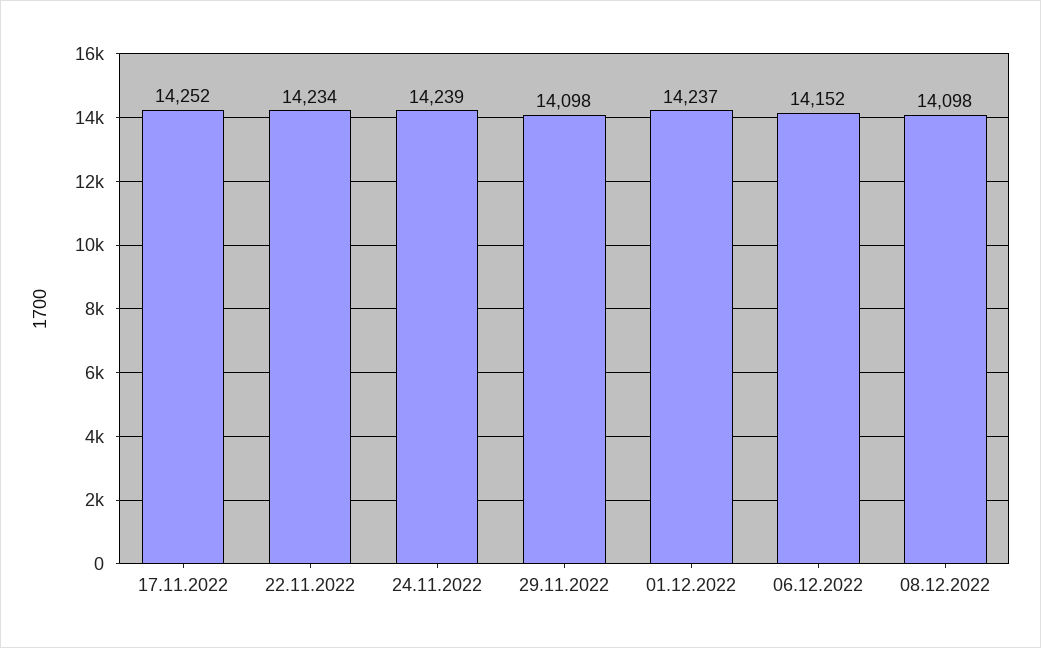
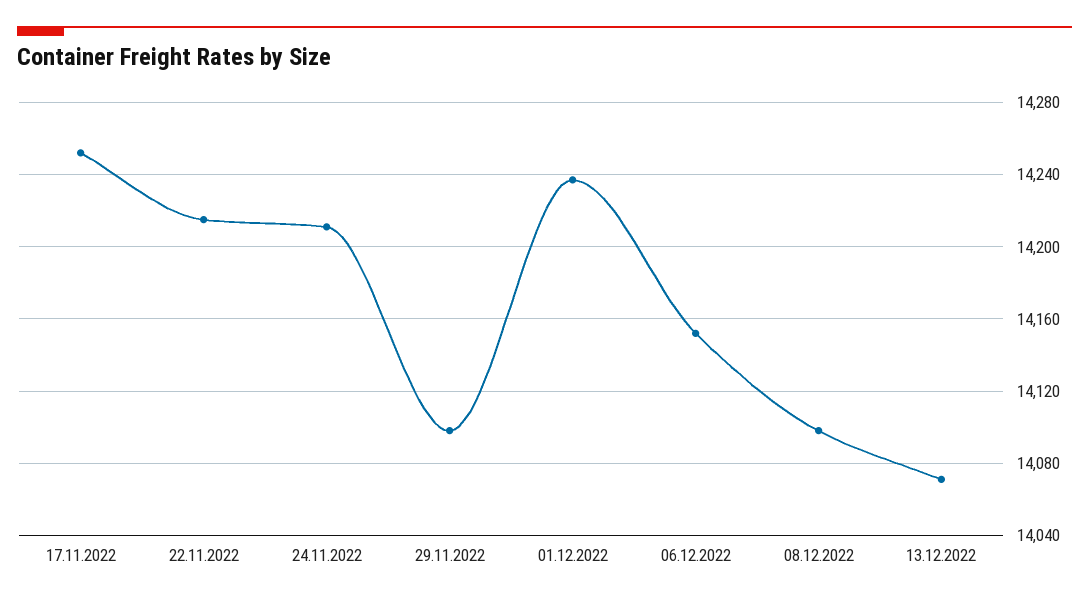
22.11.2022: 14234 -> 14215
24.11.2022: 14239 -> 14210
13.12.2022: none -> 14070

